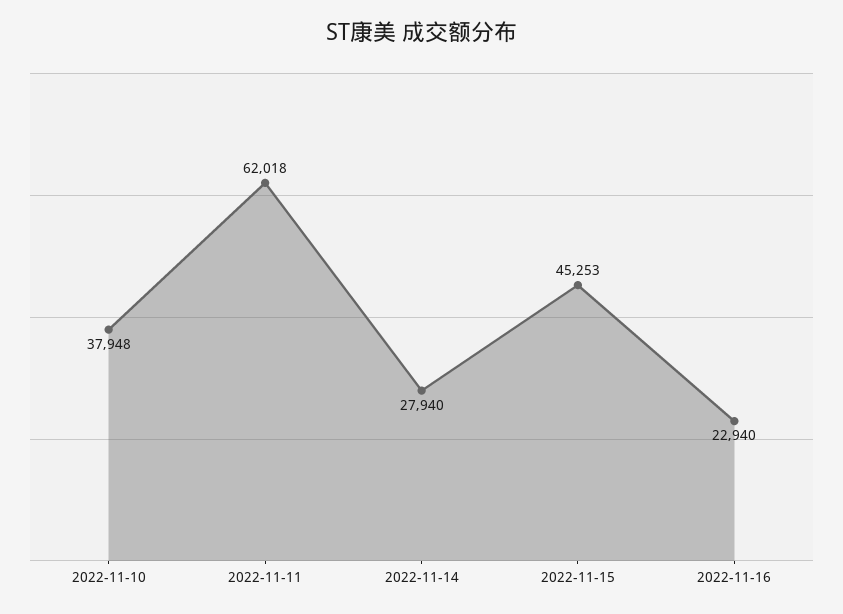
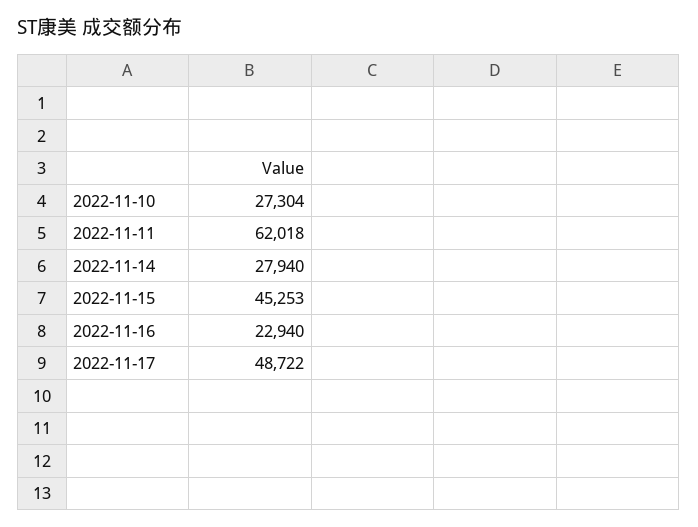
2022-11-10: 37948 -> 27304
2022-11-17: none -> 48722

